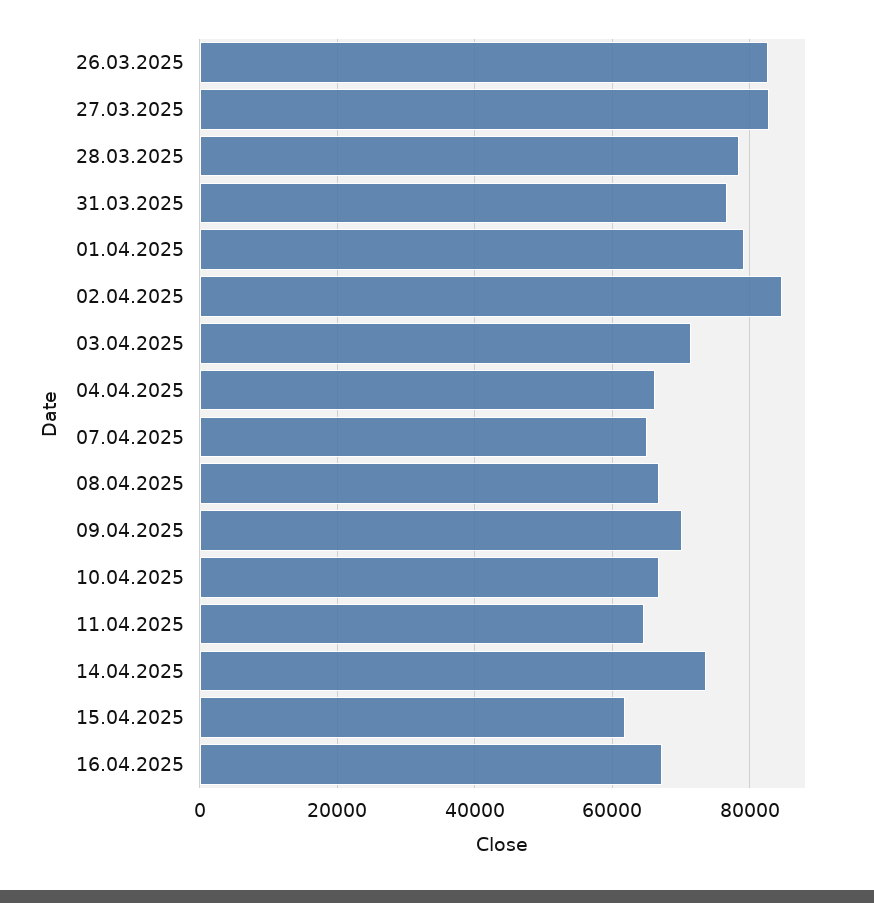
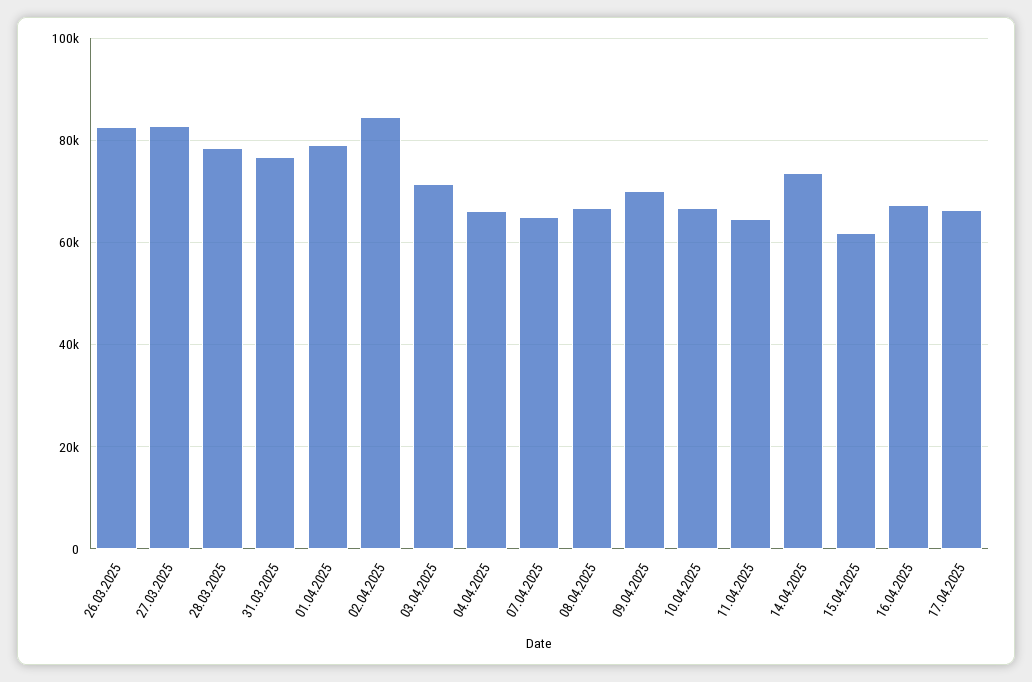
17.04.2025: none -> 66000

